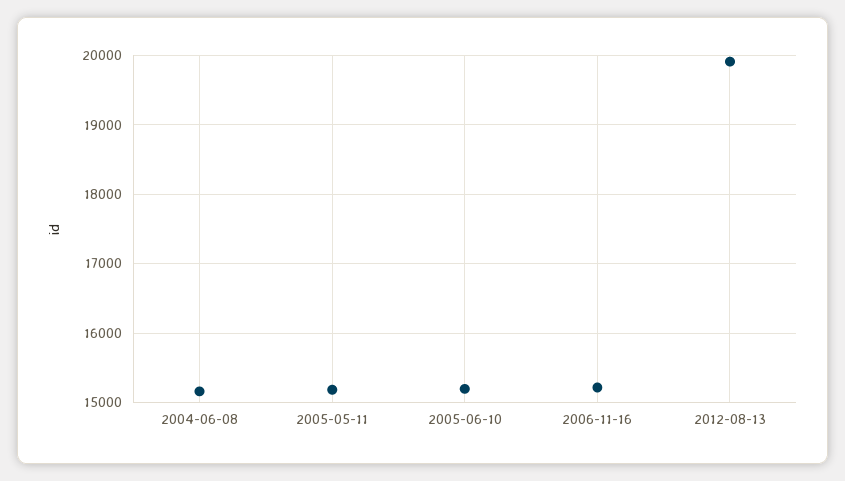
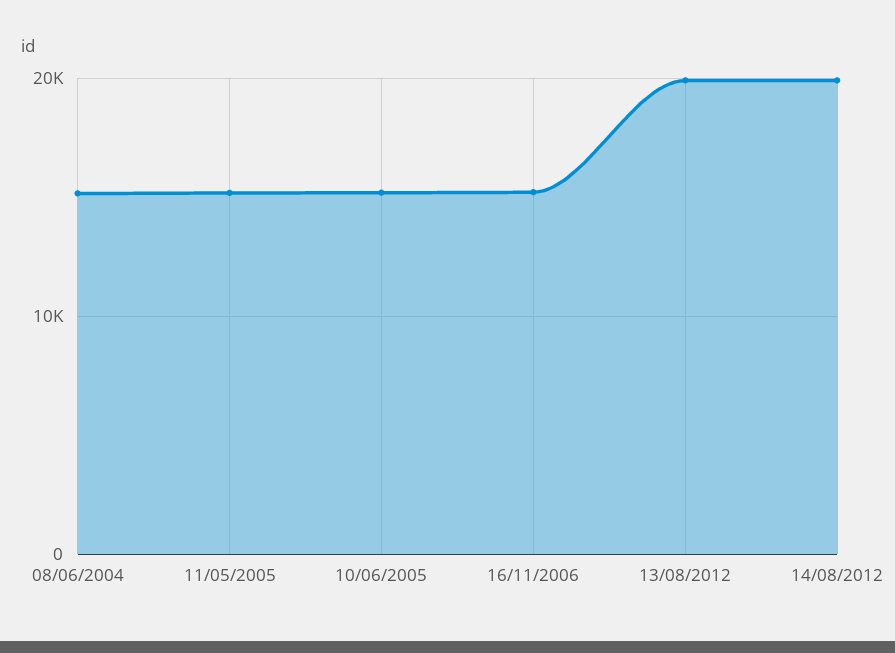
14/08/2012: none -> 20000

